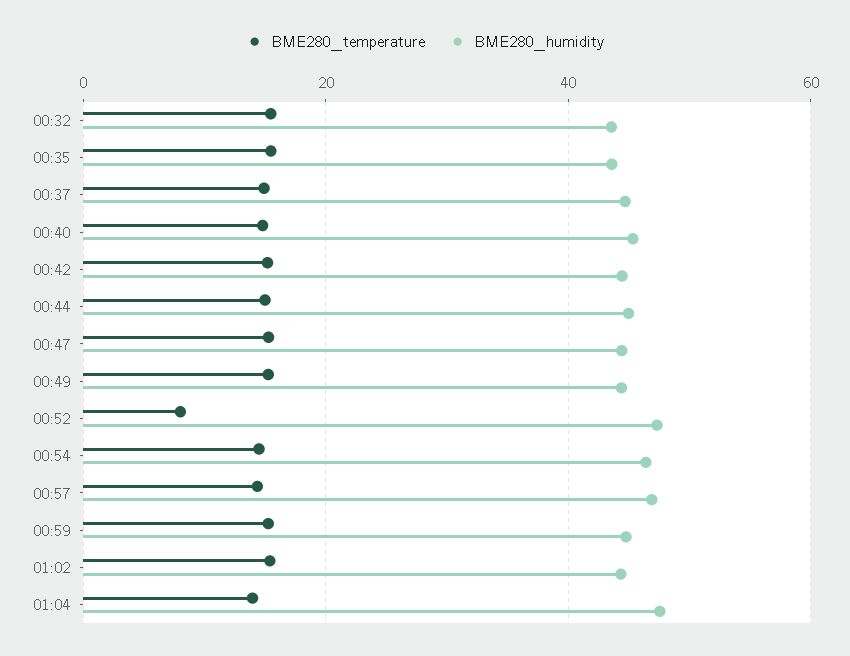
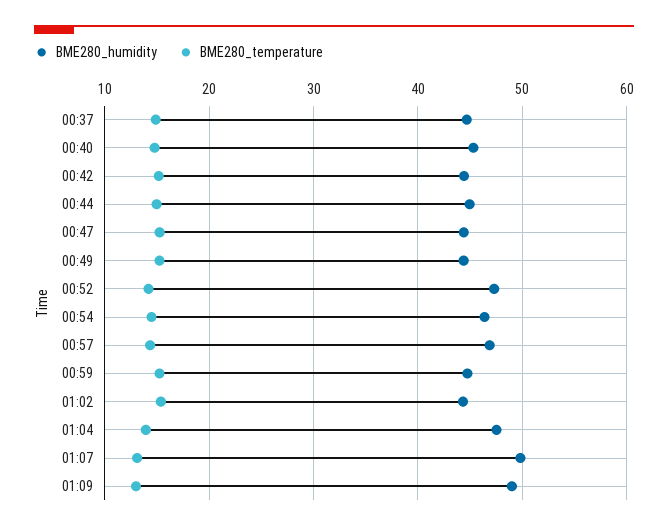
BME280_temperature, 00:32: 16 -> none
BME280_humidity, 00:32: 44 -> none
BME280_temperature, 00:35: 16 -> none
BME280_humidity, 00:35: 44 -> none
BME280_temperature, 00:52: 8 -> 14
BME280_humidity, 01:07: none -> 50
BME280_temperature, 01:07: none -> 13
BME280_humidity, 01:09: none -> 49
BME280_temperature, 01:09: none -> 13

